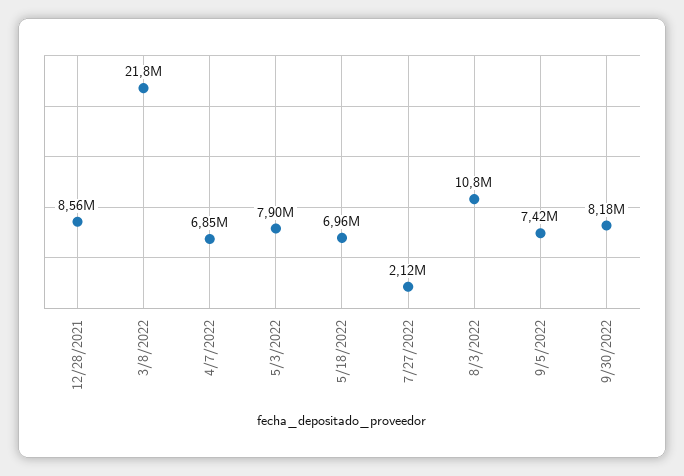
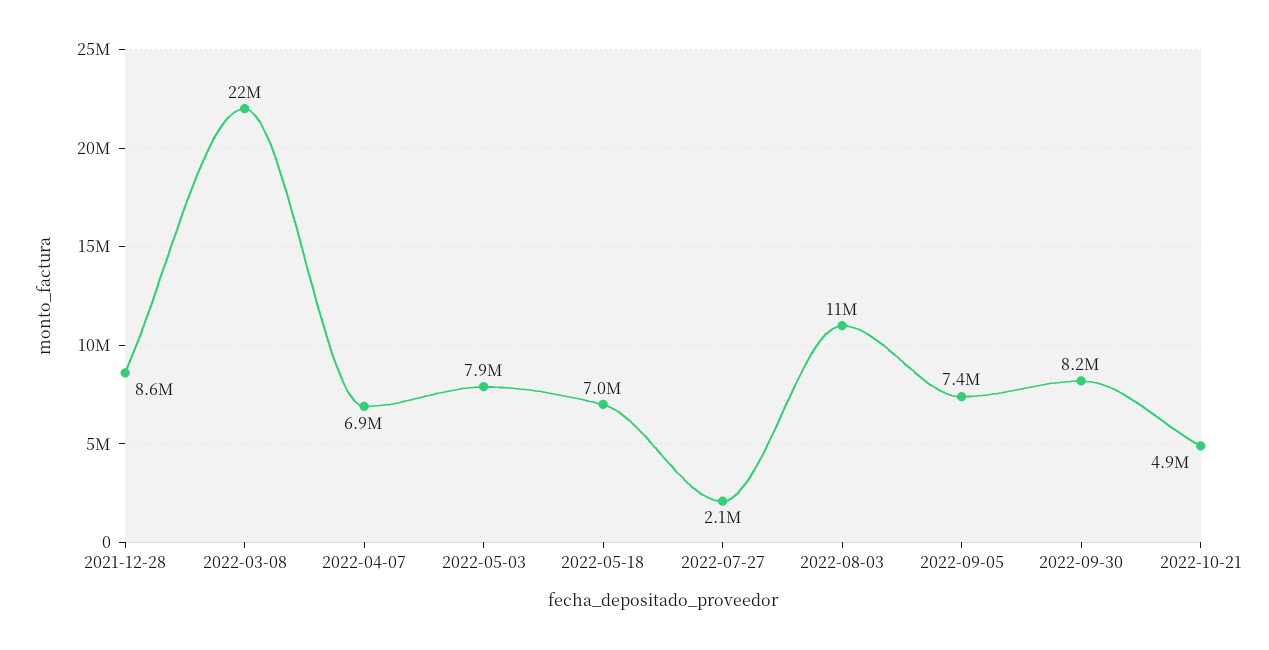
2022-10-21: none -> 4900000

